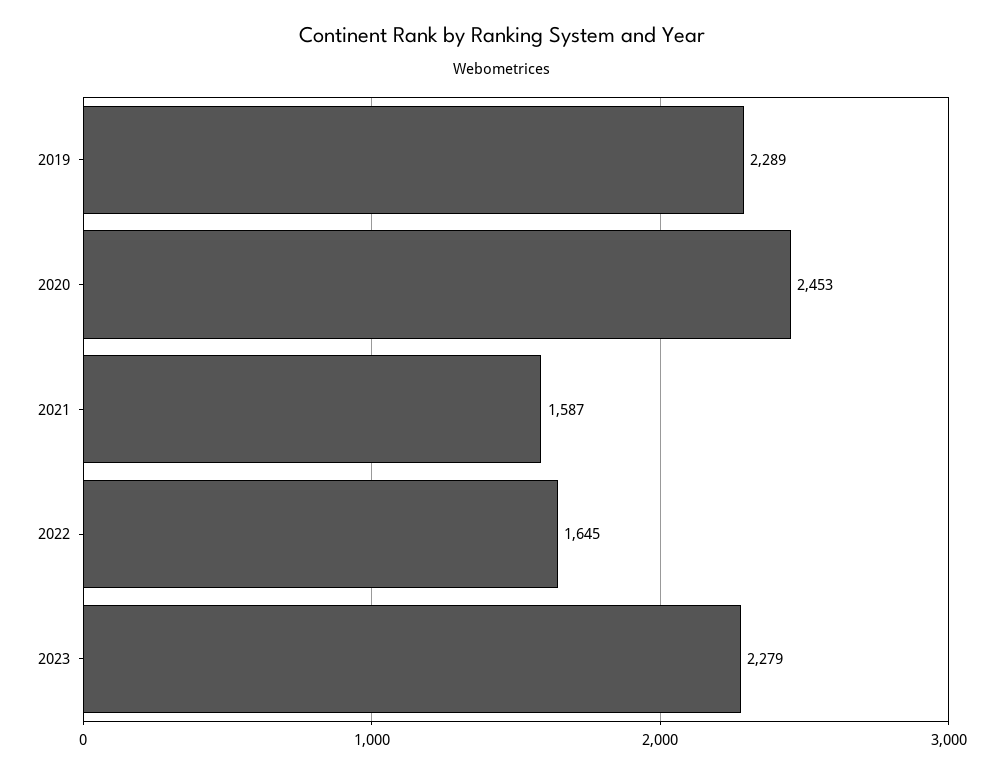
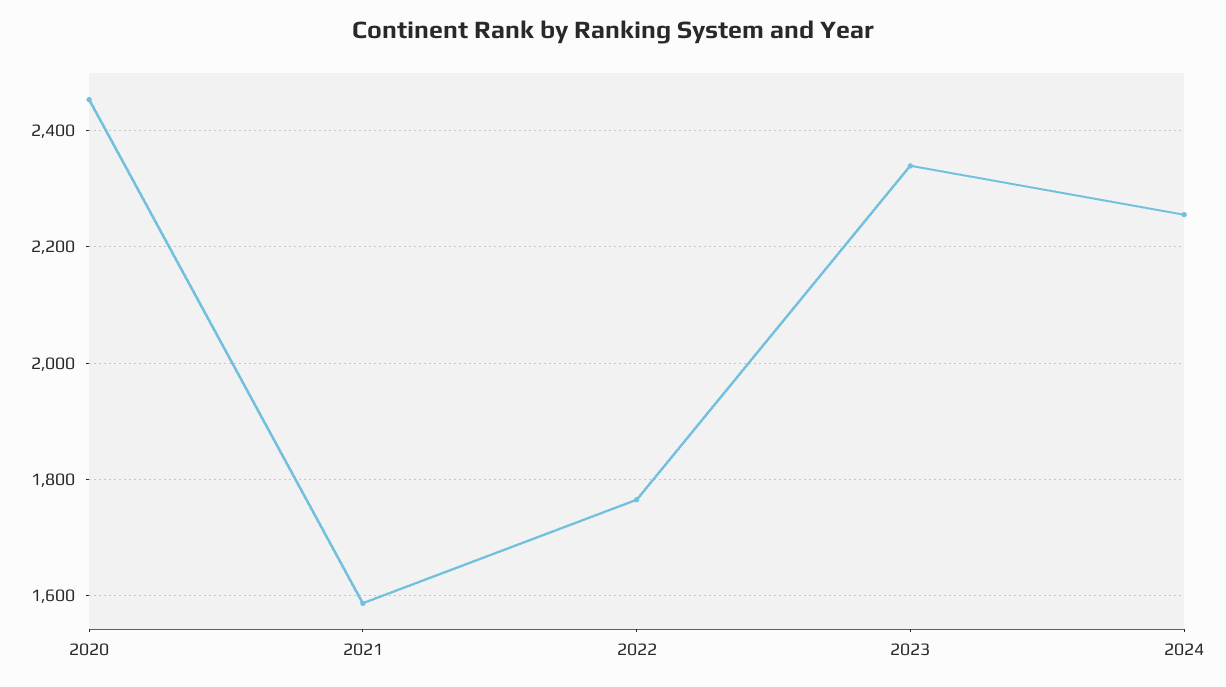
2019: 2289 -> none
2022: 1645 -> 1760
2023: 2279 -> 2340
2024: none -> 2260

